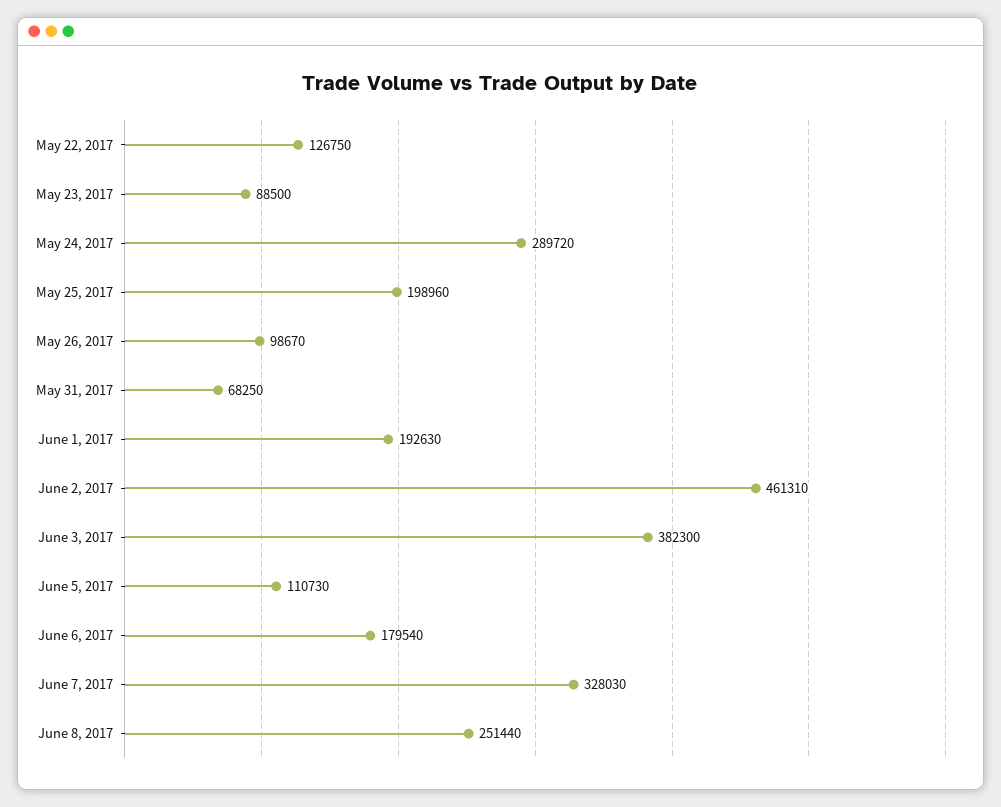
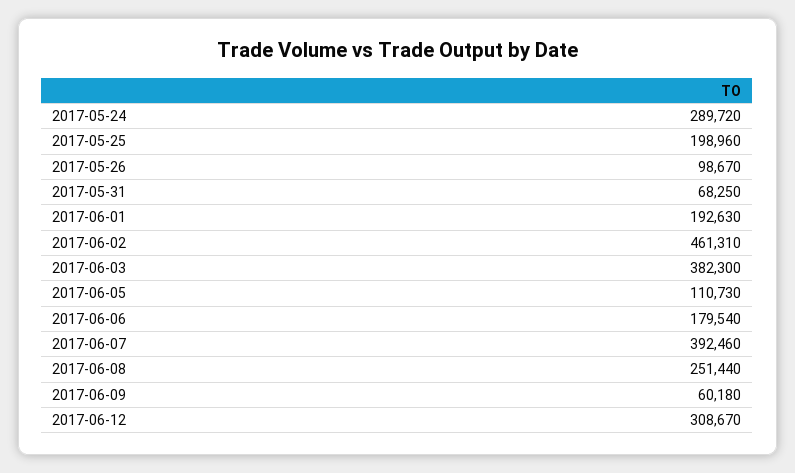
May 22, 2017: 126750 -> none
May 23, 2017: 88500 -> none
June 7, 2017: 328030 -> 392460
2017-06-09: none -> 60180
2017-06-12: none -> 308670

